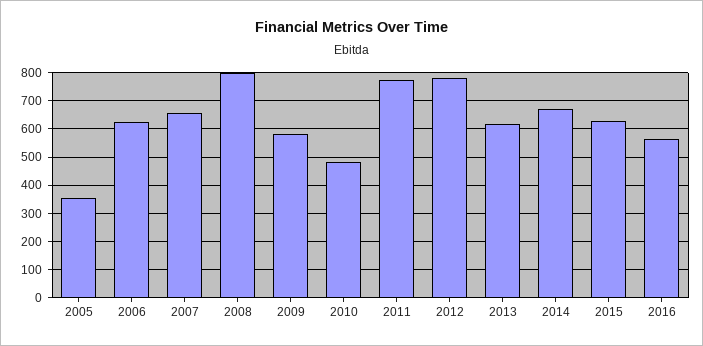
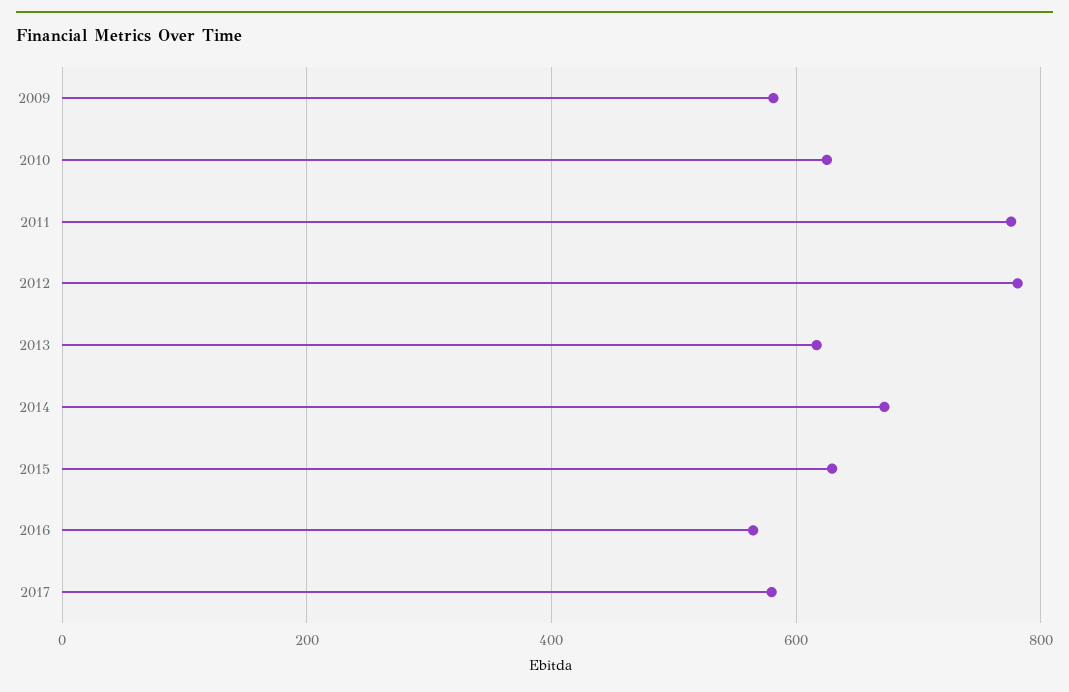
2005: 350 -> none
2006: 625 -> none
2007: 650 -> none
2008: 800 -> none
2010: 475 -> 620
2017: none -> 580

